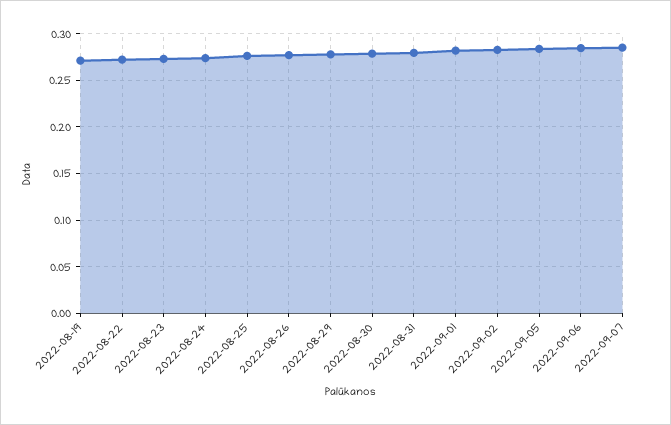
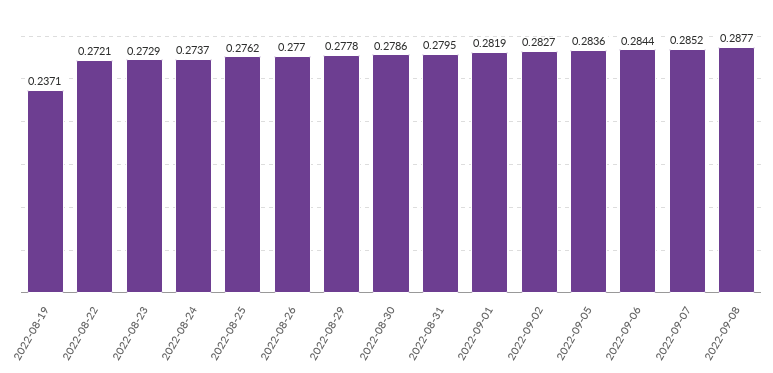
2022-08-19: 0.27 -> 0.2371
2022-09-08: none -> 0.2877

